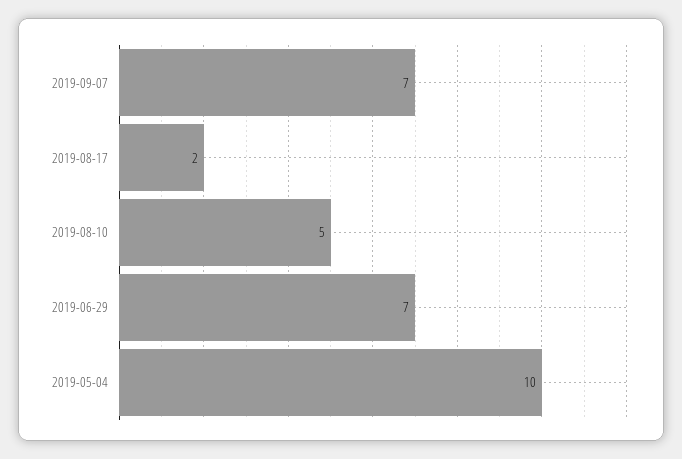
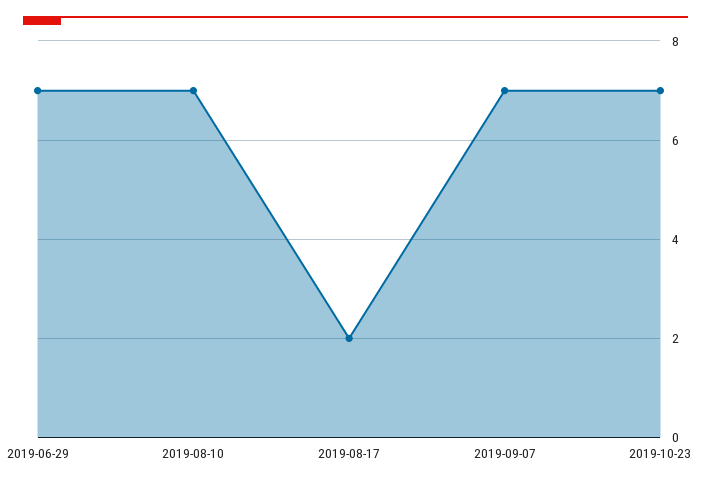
2019-08-10: 5 -> 7
2019-05-04: 10 -> none
2019-10-23: none -> 7

